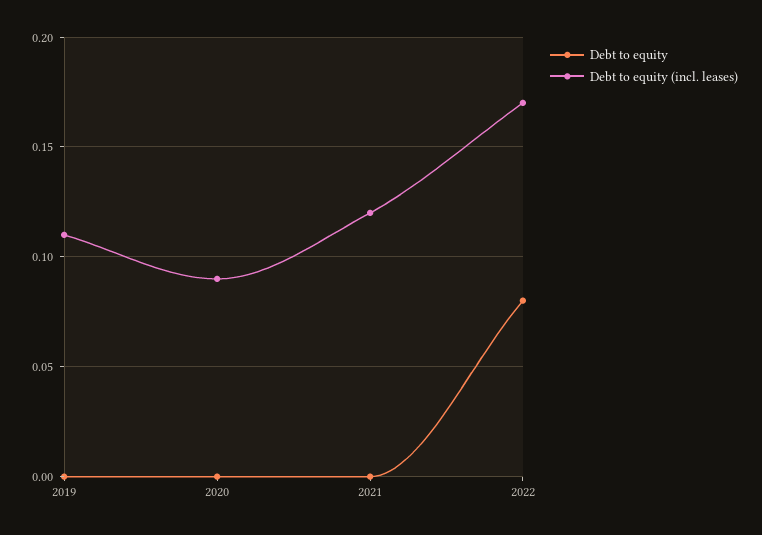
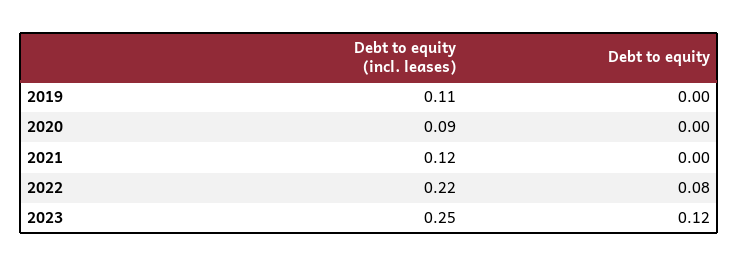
Debt to equity (incl. leases), 2022: 0.17 -> 0.22
Debt to equity (incl. leases), 2023: none -> 0.25
Debt to equity, 2023: none -> 0.12

